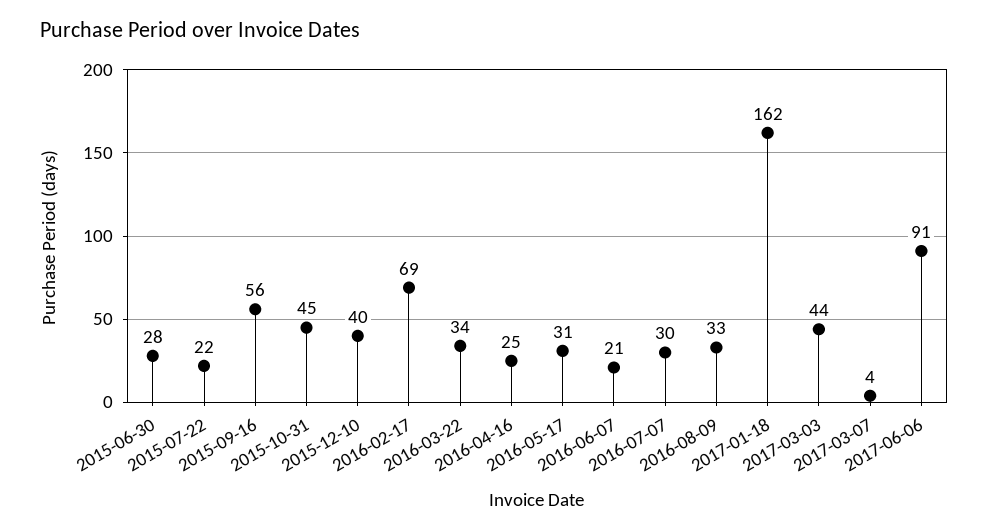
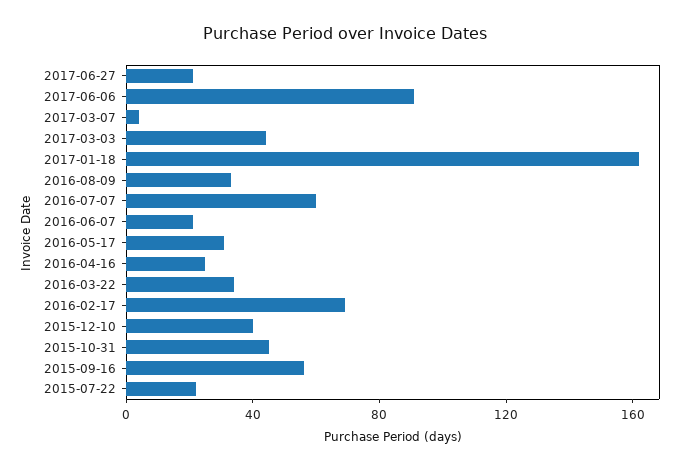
2015-06-30: 28 -> none
2016-07-07: 30 -> 60
2017-06-27: none -> 20

